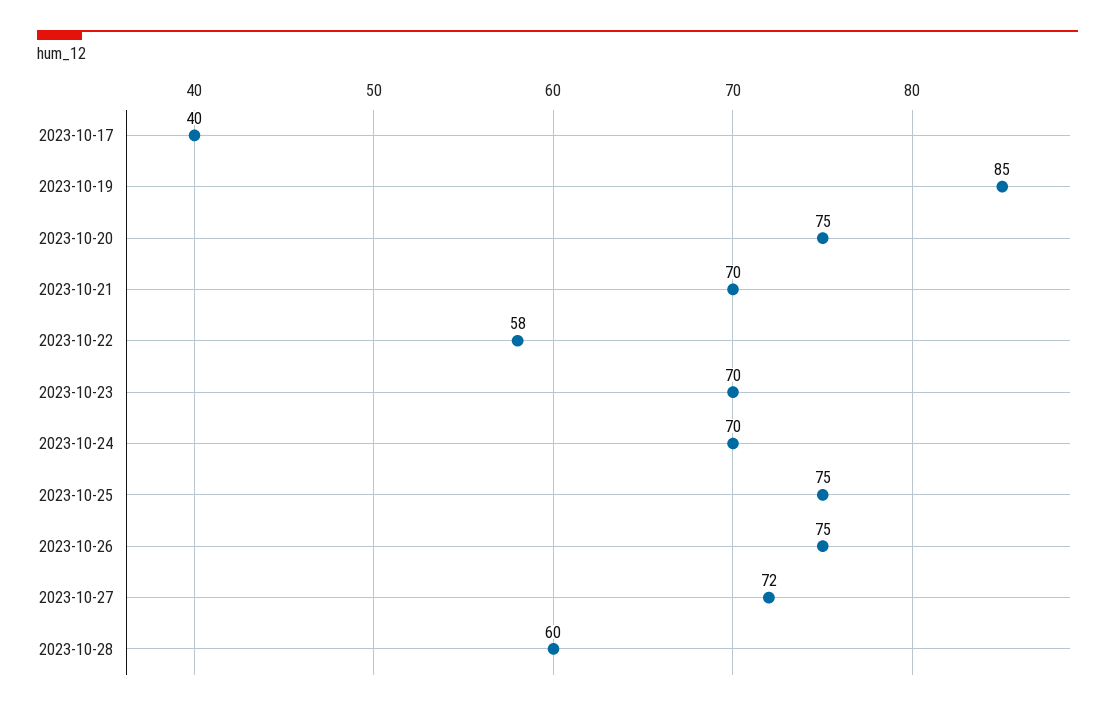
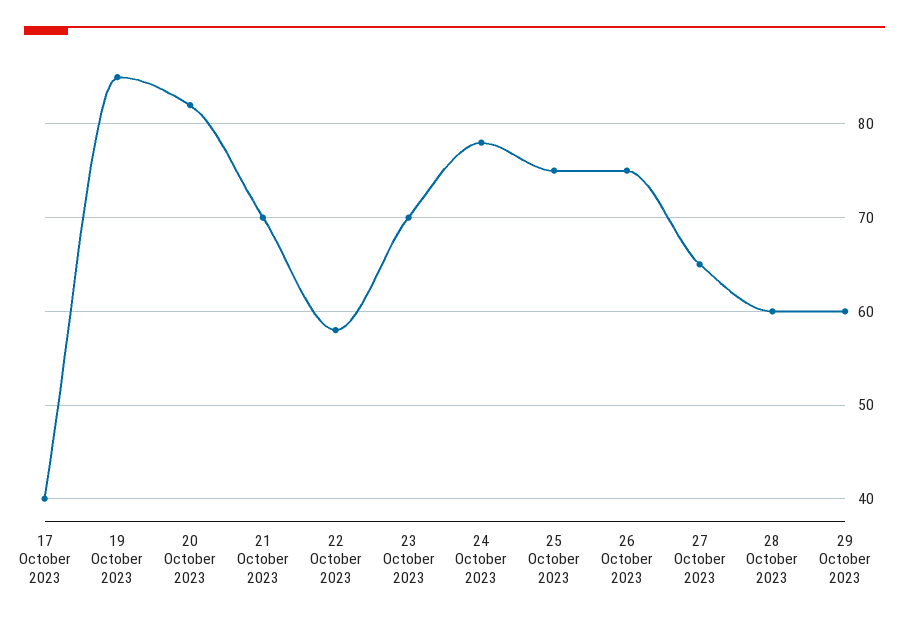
2023-10-20: 75 -> 82
2023-10-24: 70 -> 78
2023-10-27: 72 -> 65
29 October 2023: none -> 60

